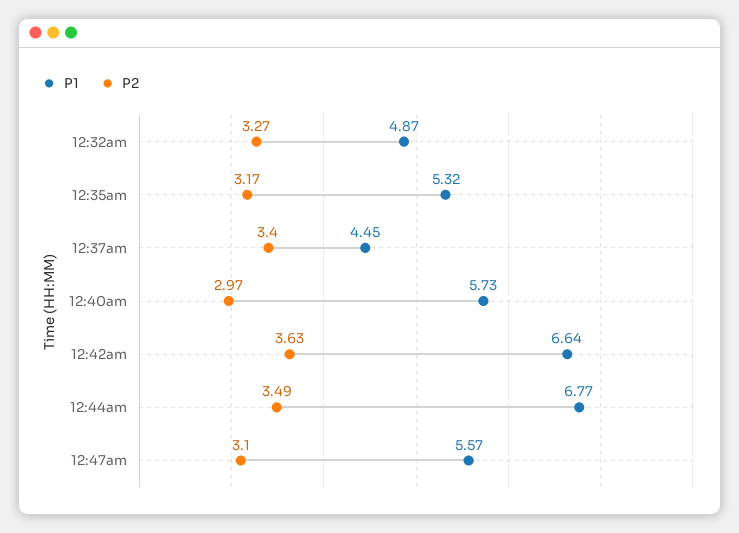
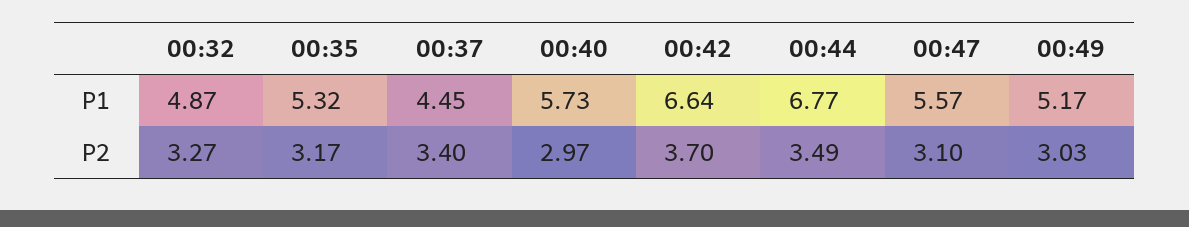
P2, 12:42am: 3.63 -> 3.7
P1, 00:49: none -> 5.17
P2, 00:49: none -> 3.03

